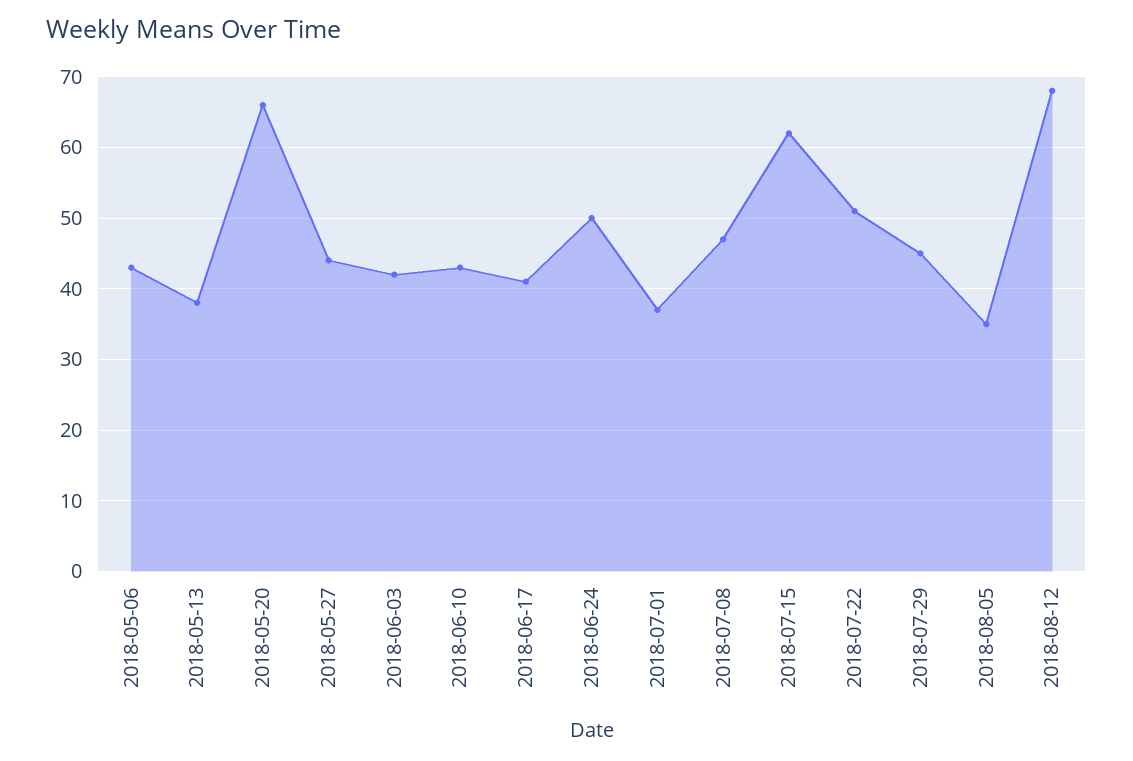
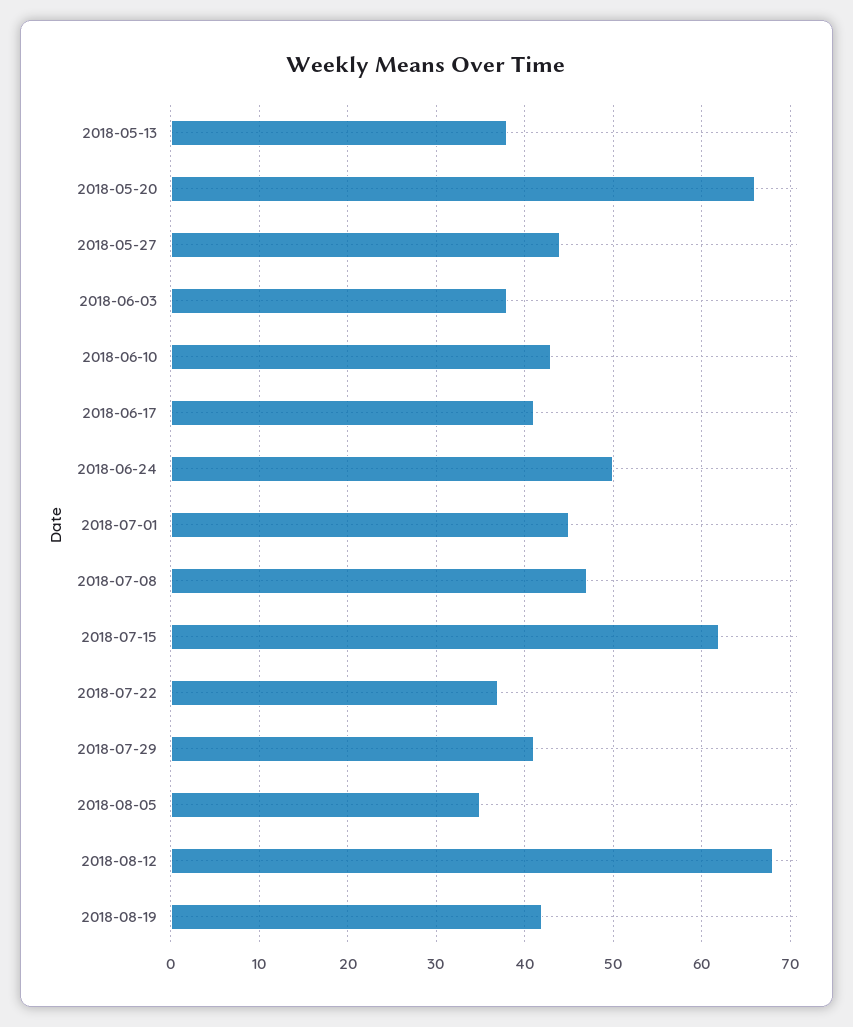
2018-05-06: 43 -> none
2018-06-03: 42 -> 38
2018-07-01: 37 -> 45
2018-07-22: 51 -> 37
2018-07-29: 45 -> 41
2018-08-19: none -> 42

